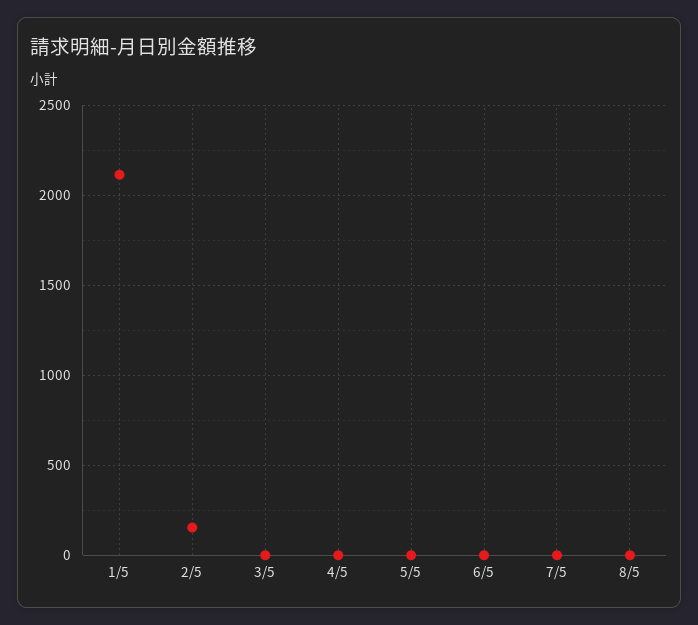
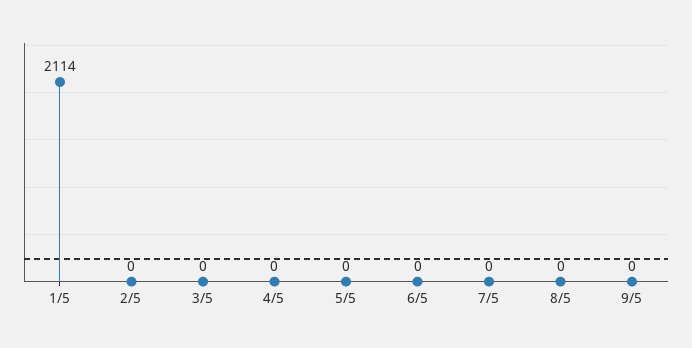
2/5: 150 -> 0
9/5: none -> 0

